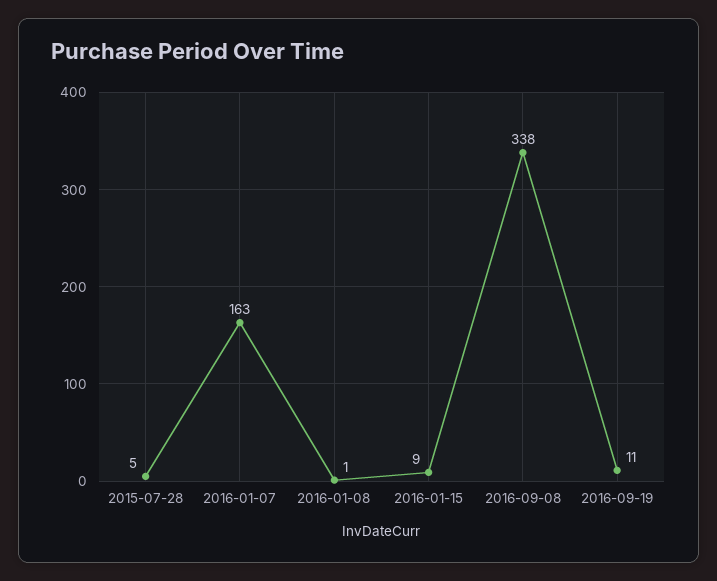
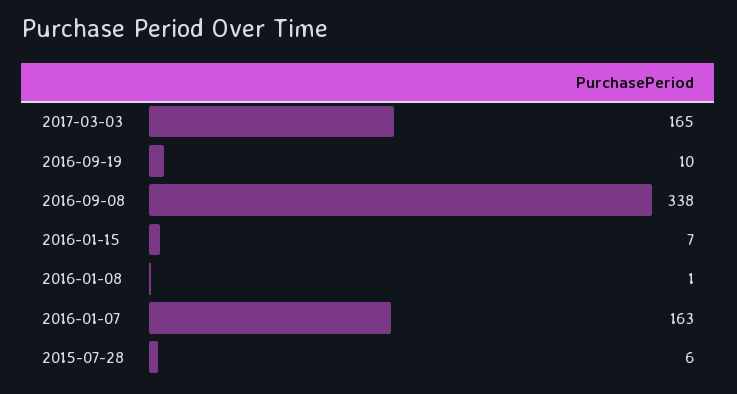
2015-07-28: 5 -> 6
2016-01-15: 9 -> 7
2016-09-19: 11 -> 10
2017-03-03: none -> 165

